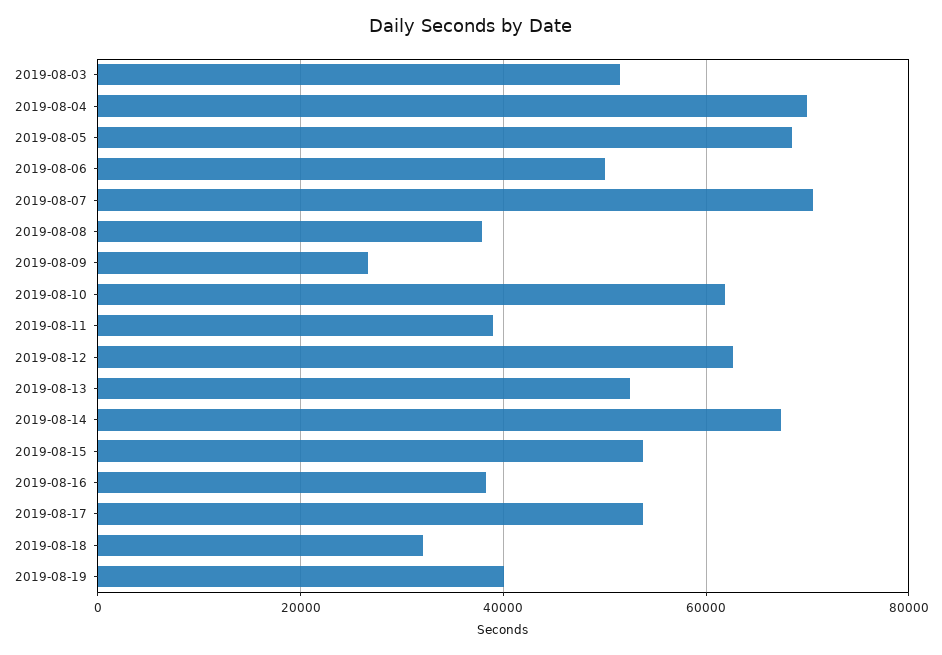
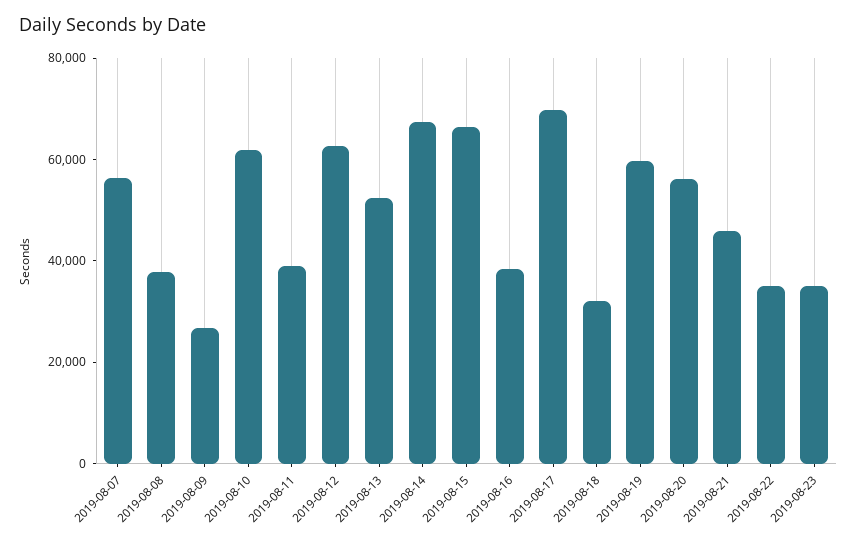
2019-08-03: 52000 -> none
2019-08-04: 70000 -> none
2019-08-05: 68000 -> none
2019-08-06: 50000 -> none
2019-08-07: 70000 -> 55000
2019-08-15: 54000 -> 65000
2019-08-17: 54000 -> 70000
2019-08-19: 40000 -> 60000
2019-08-20: none -> 55000
2019-08-21: none -> 45000
2019-08-22: none -> 35000
2019-08-23: none -> 35000

